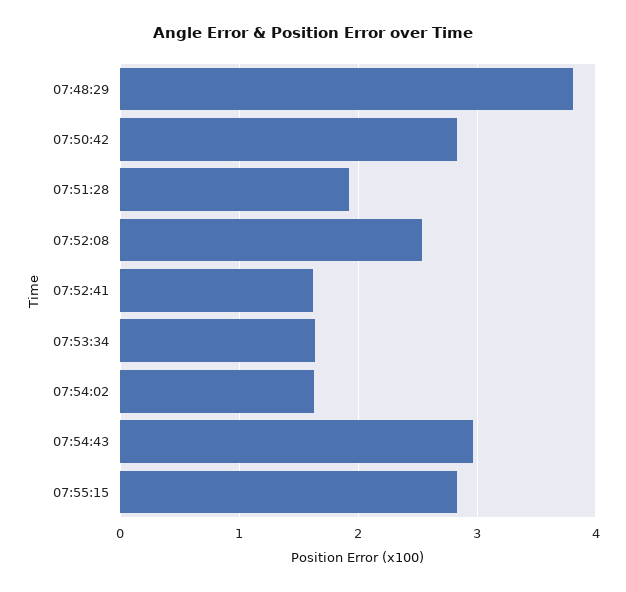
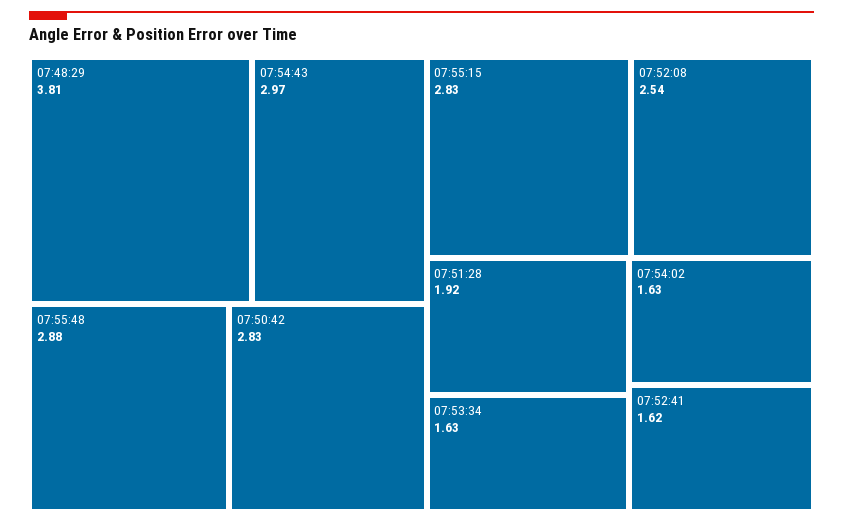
07:55:48: none -> 2.88

